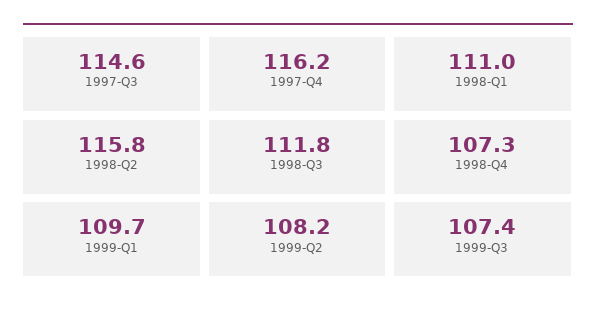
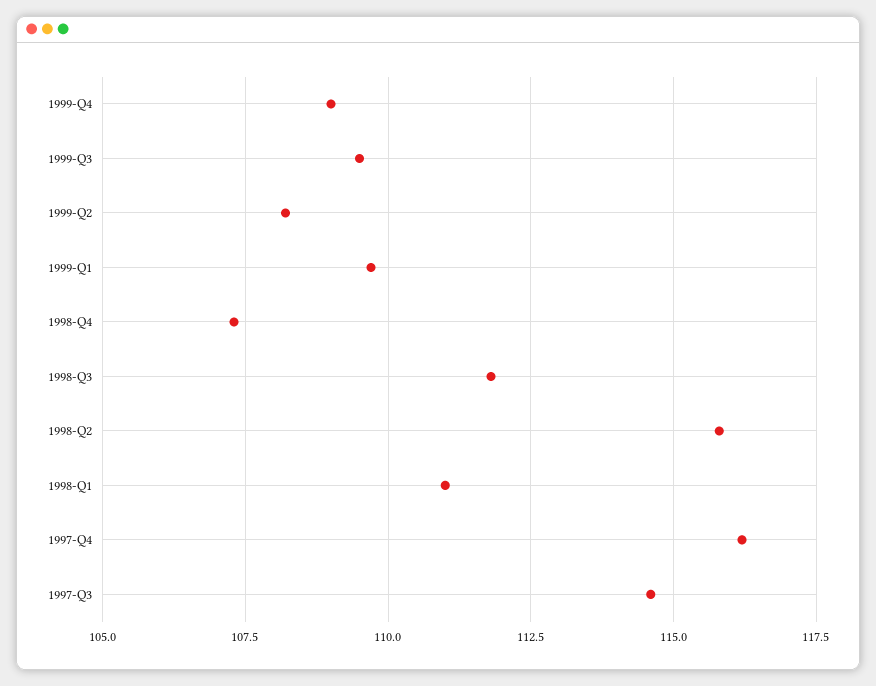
1999-Q3: 107.4 -> 109.5
1999-Q4: none -> 109

